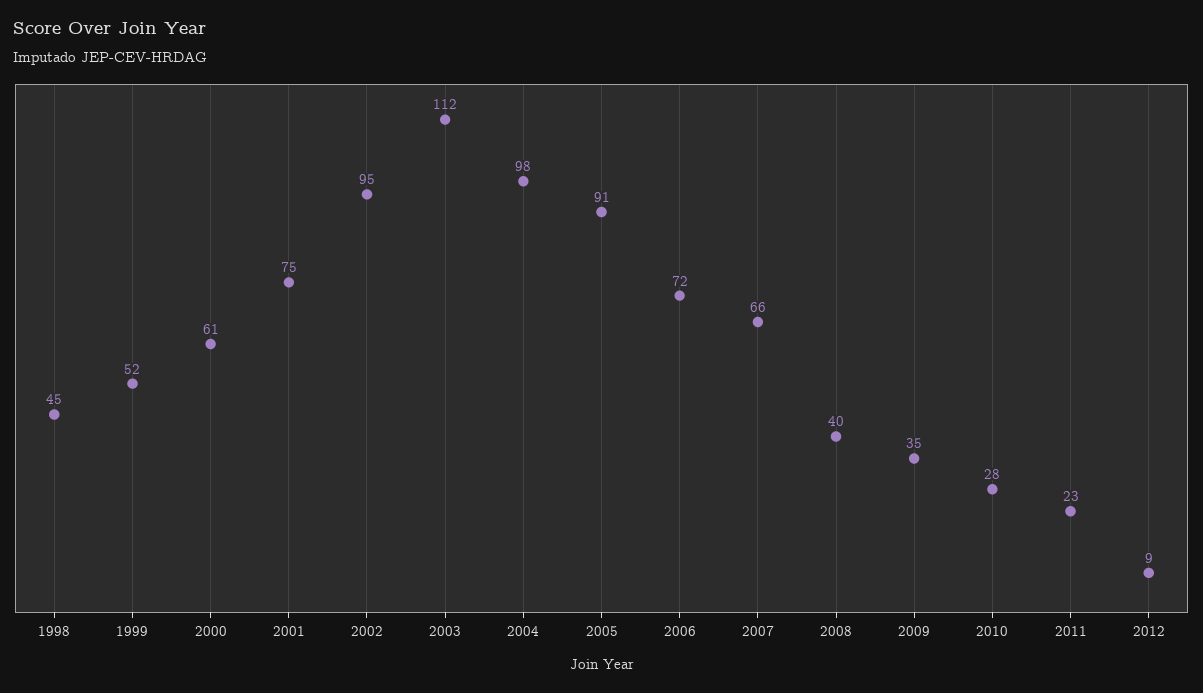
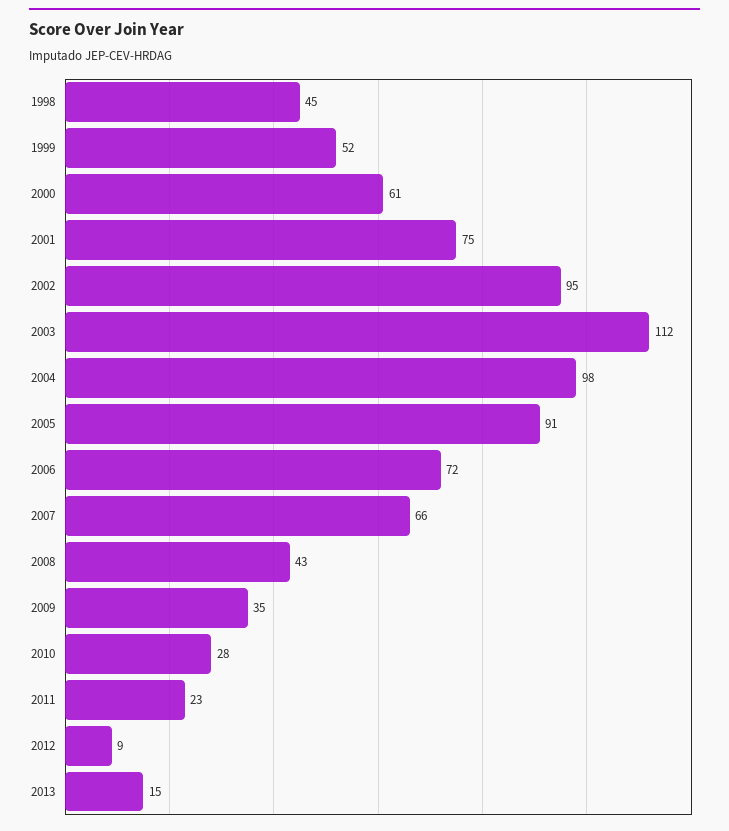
2008: 40 -> 43
2013: none -> 15

